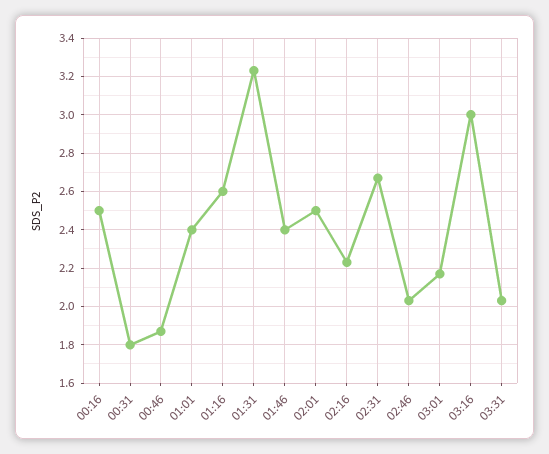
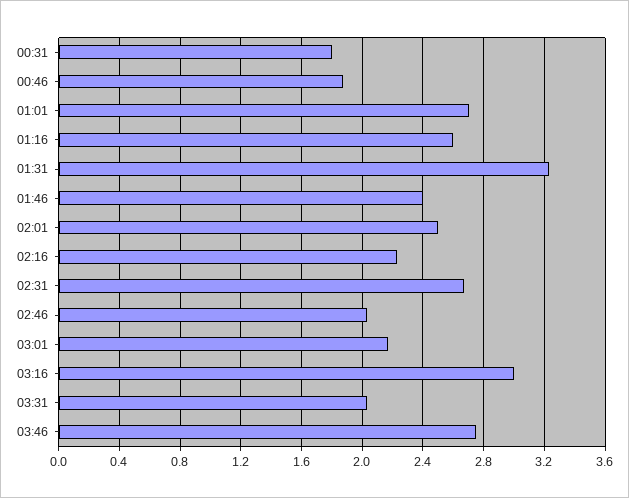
00:16: 2.5 -> none
01:01: 2.4 -> 2.7
03:46: none -> 2.75

